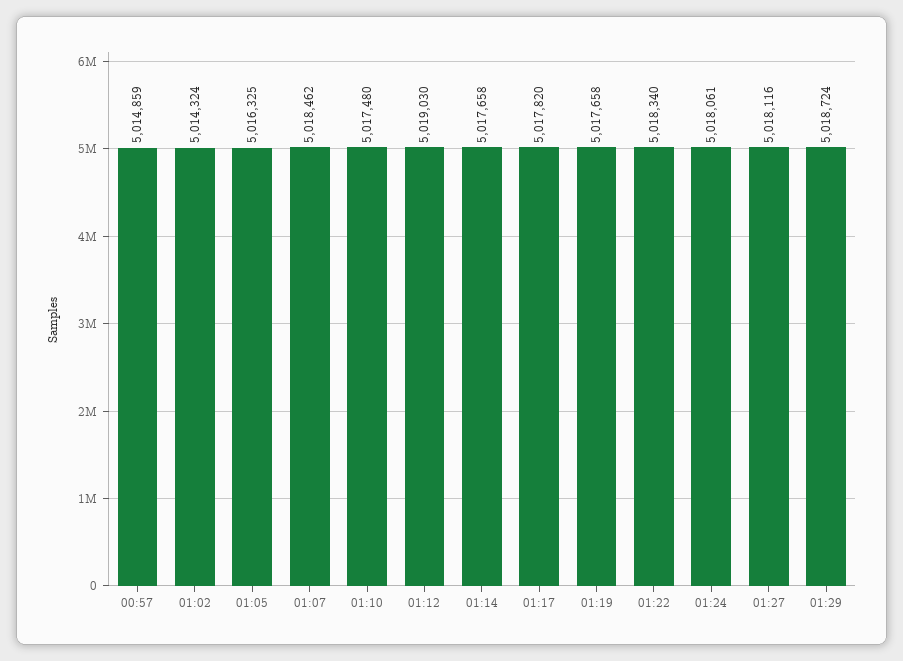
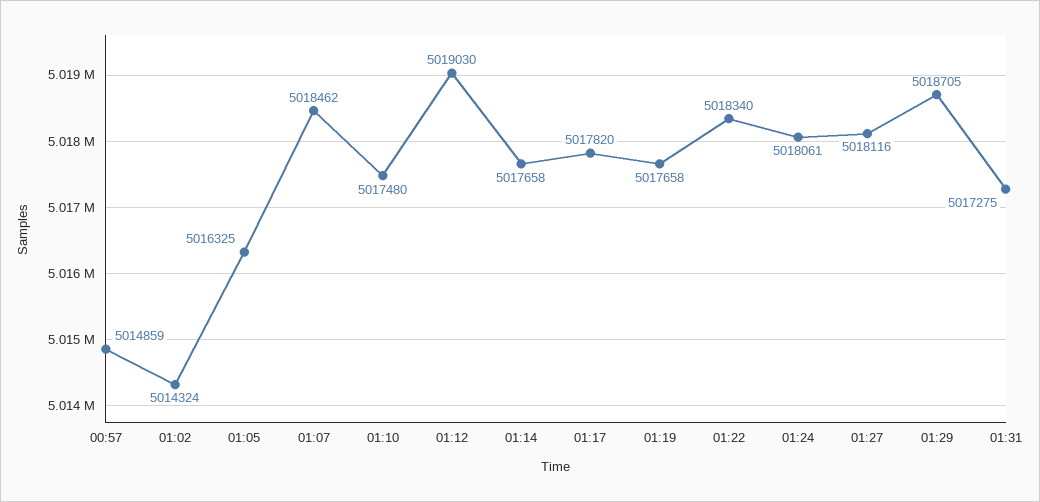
01:29: 5018724 -> 5018705
01:31: none -> 5017275

